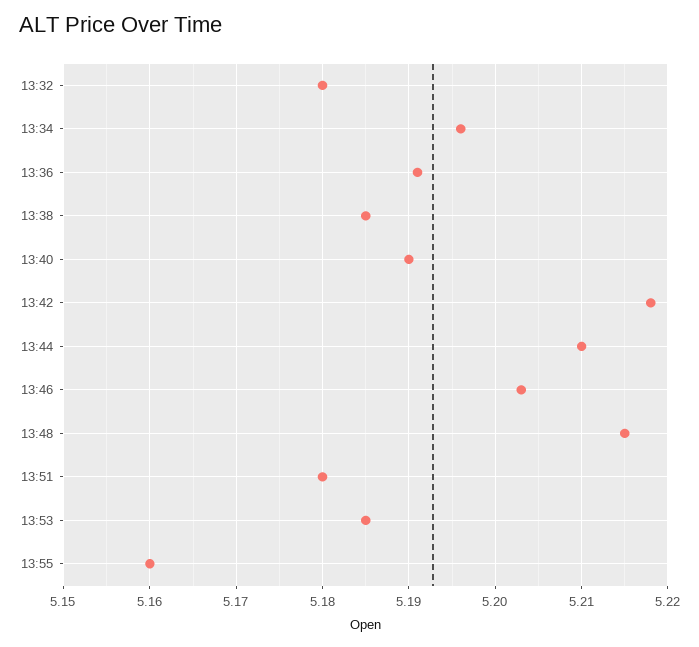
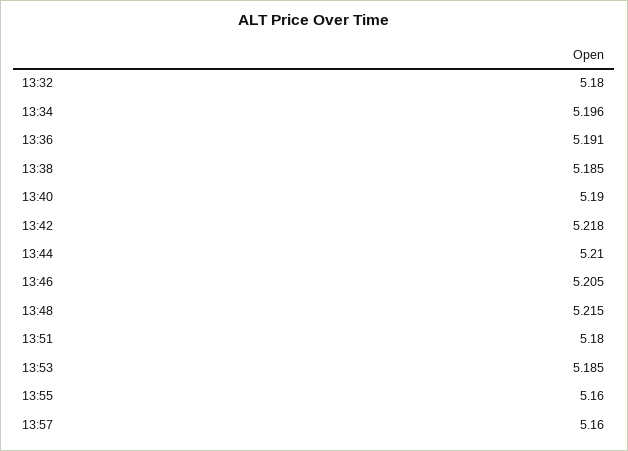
13:46: 5.203 -> 5.205
13:57: none -> 5.16

